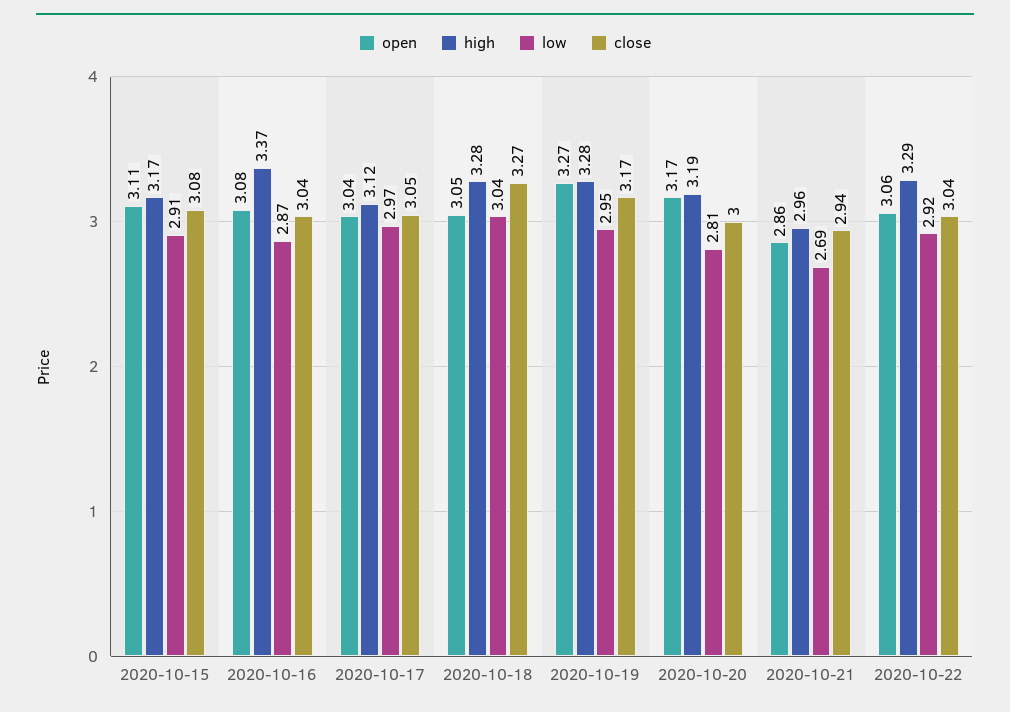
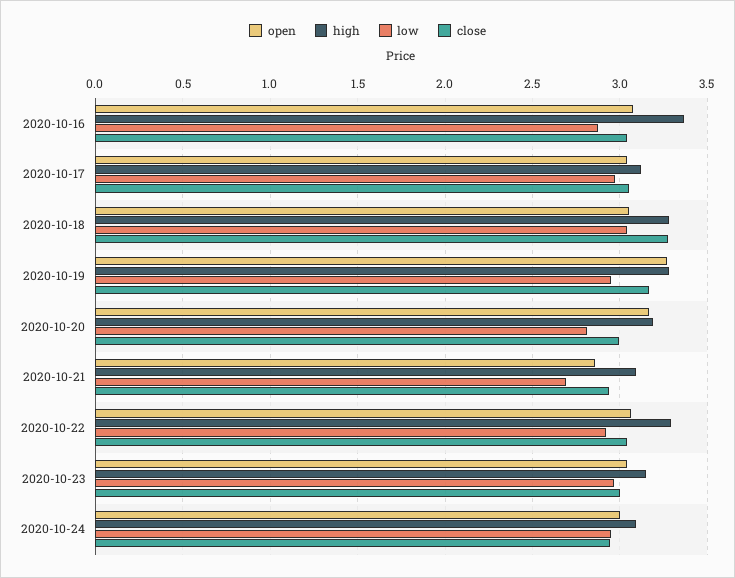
open, 2020-10-15: 3.11 -> none
high, 2020-10-15: 3.17 -> none
low, 2020-10-15: 2.91 -> none
close, 2020-10-15: 3.08 -> none
high, 2020-10-21: 2.96 -> 3.1
open, 2020-10-23: none -> 3.05
high, 2020-10-23: none -> 3.15
low, 2020-10-23: none -> 2.95
close, 2020-10-23: none -> 3
open, 2020-10-24: none -> 3
high, 2020-10-24: none -> 3.1
low, 2020-10-24: none -> 2.95
close, 2020-10-24: none -> 2.95

